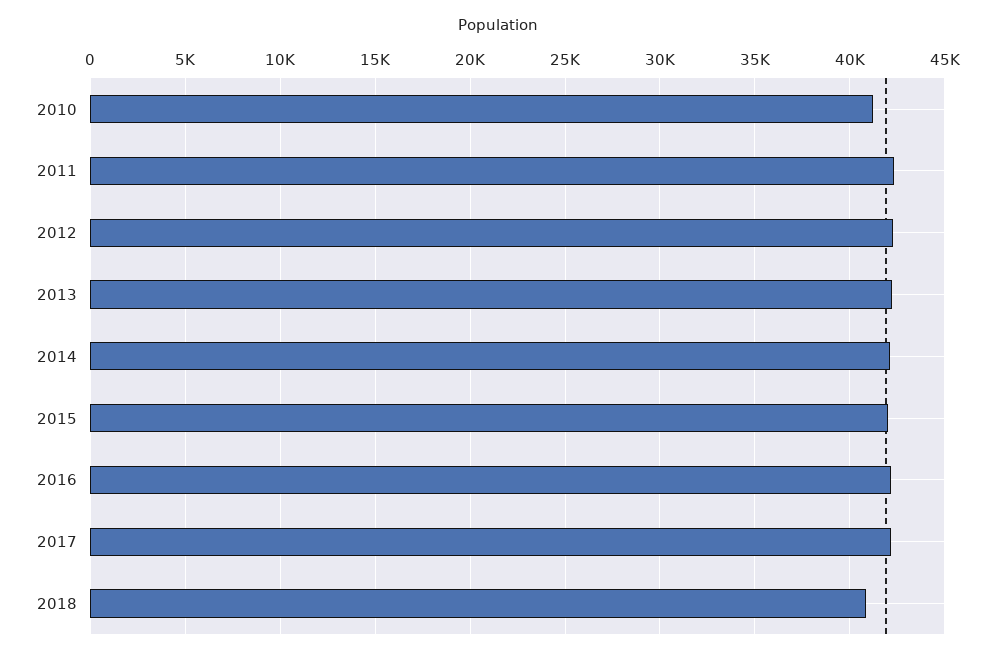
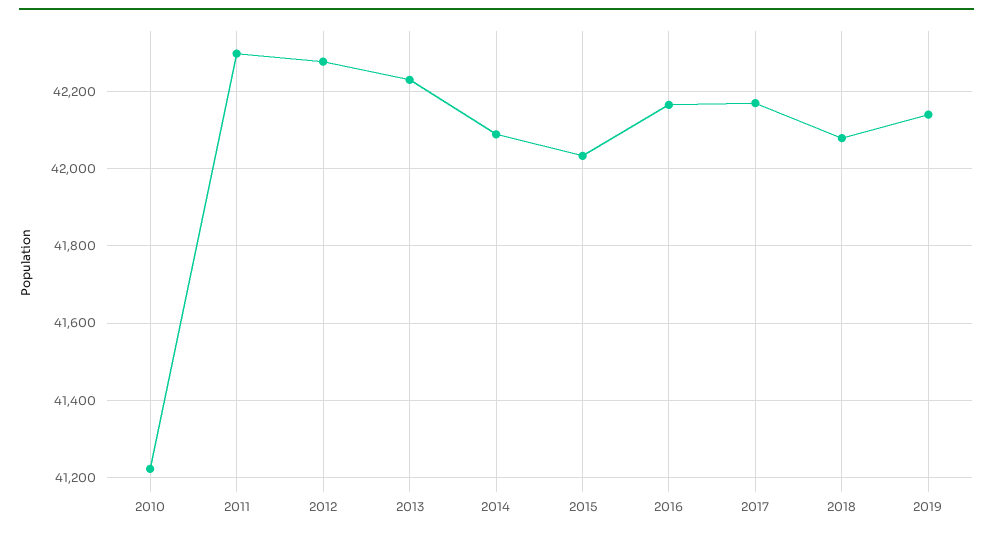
2018: 41000 -> 42080
2019: none -> 42140

